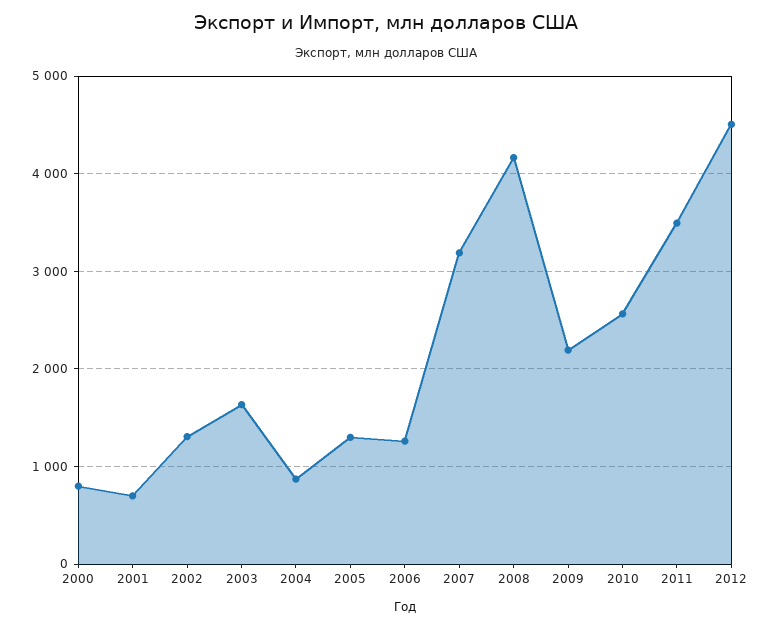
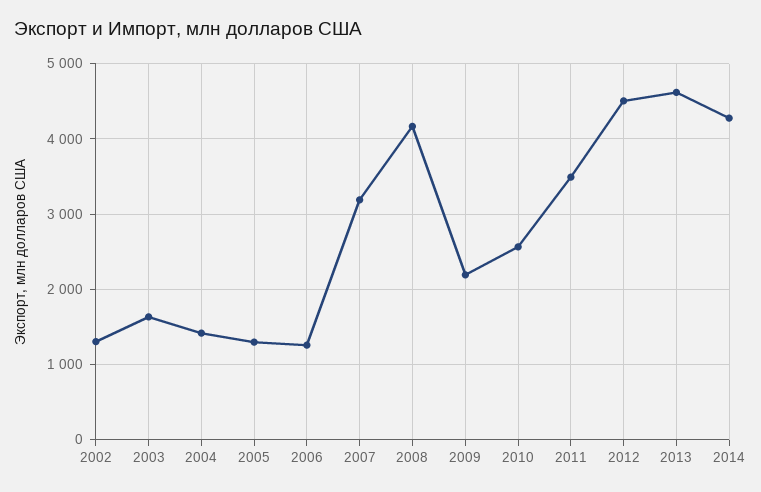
2000: 800 -> none
2001: 700 -> none
2004: 900 -> 1400
2013: none -> 4600
2014: none -> 4300

